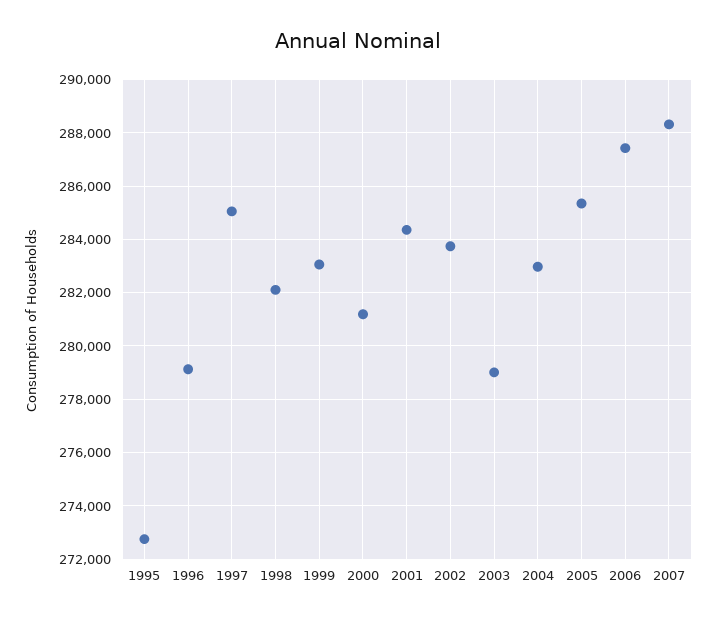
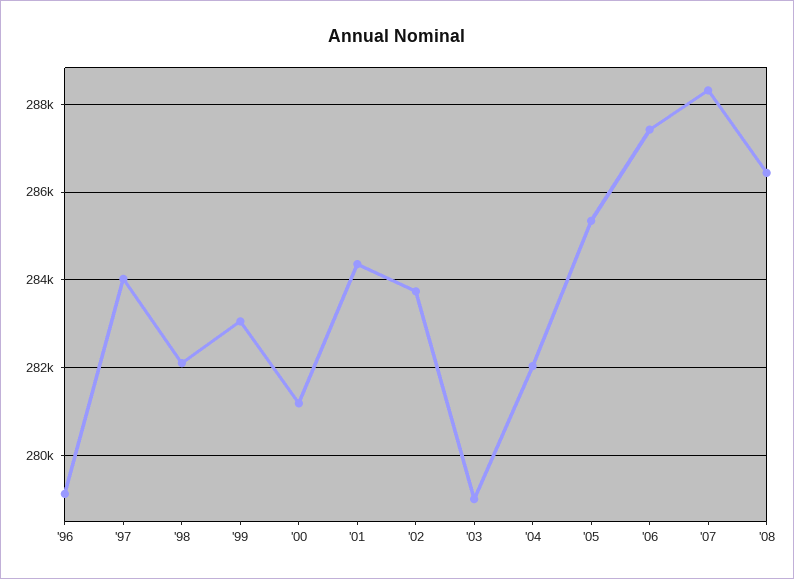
1995: 272750 -> none
1997: 285000 -> 284000
2004: 283000 -> 282000
'08: none -> 286400

